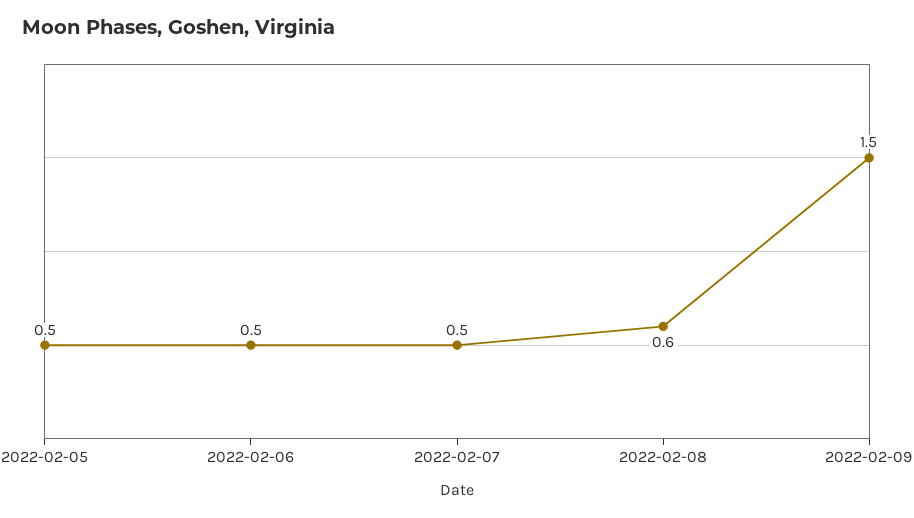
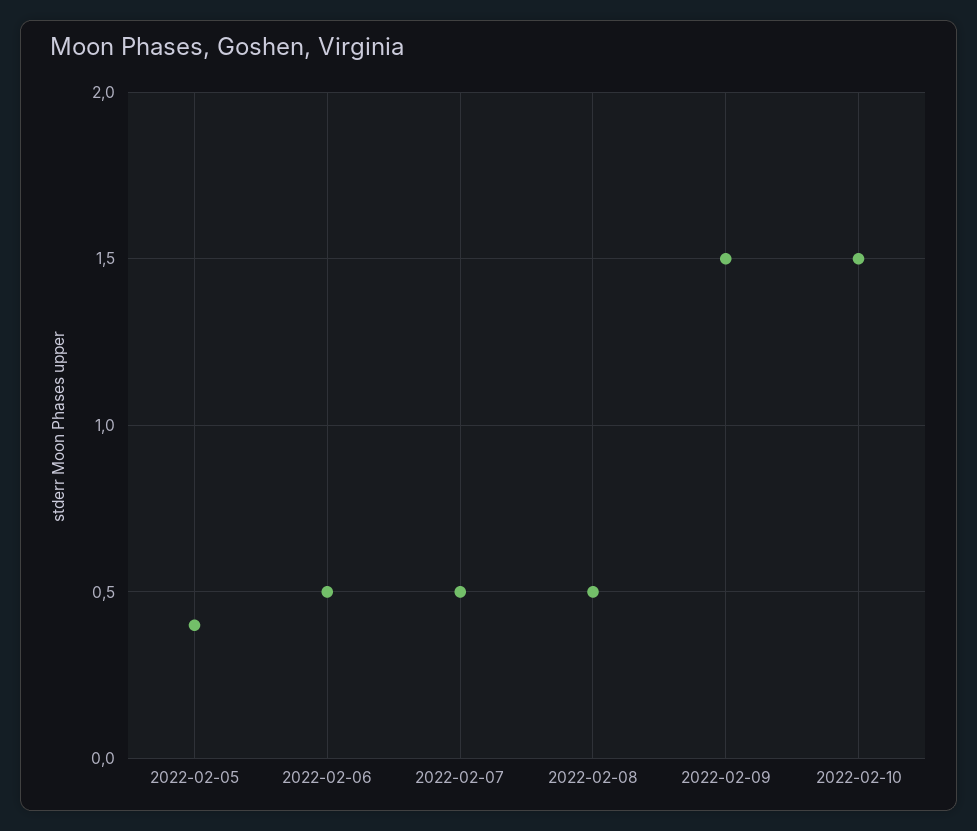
2022-02-05: 0.5 -> 0.4
2022-02-08: 0.6 -> 0.5
2022-02-10: none -> 1.5

